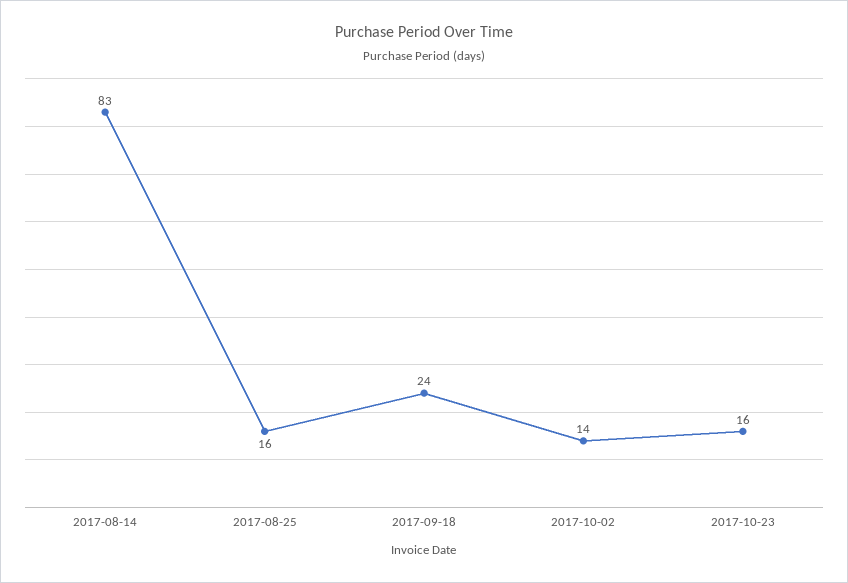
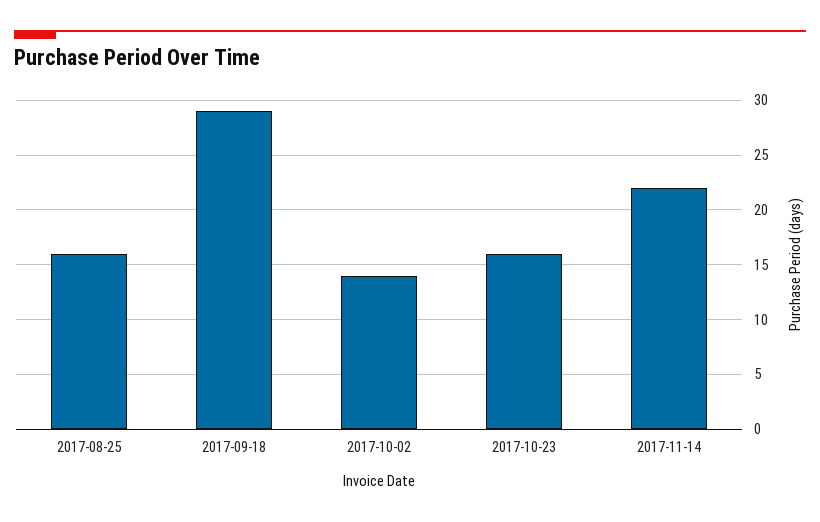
2017-08-14: 83 -> none
2017-09-18: 24 -> 29
2017-11-14: none -> 22

